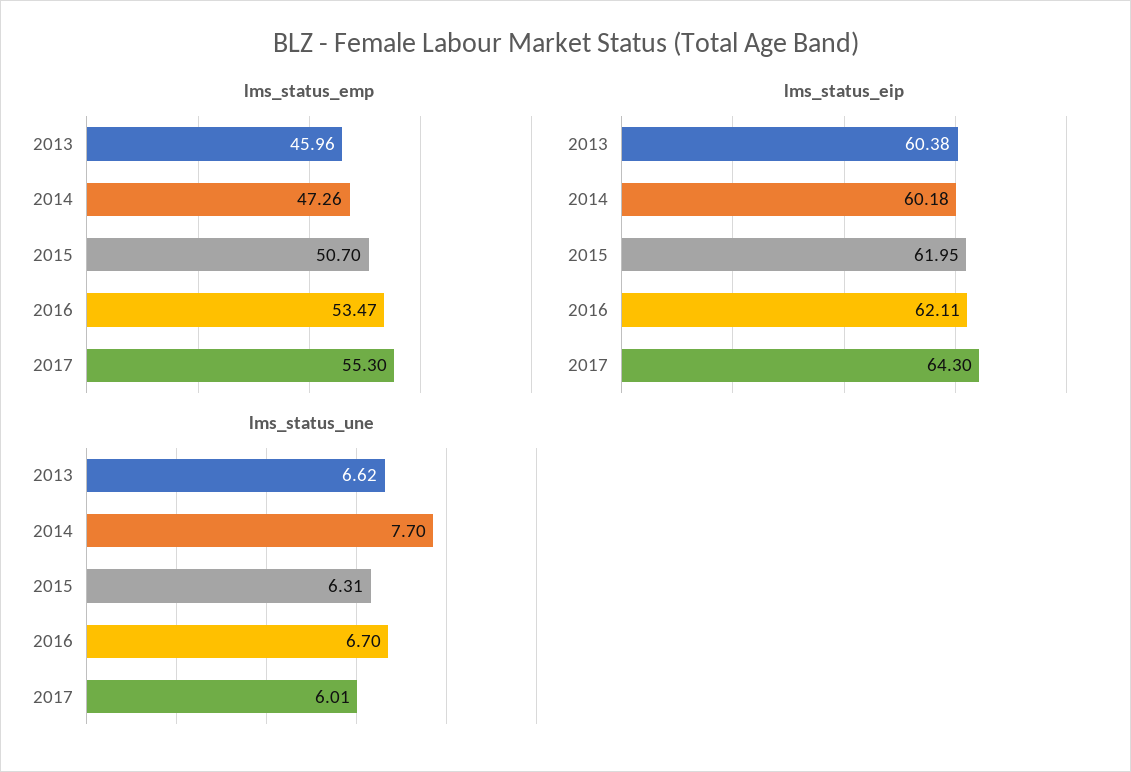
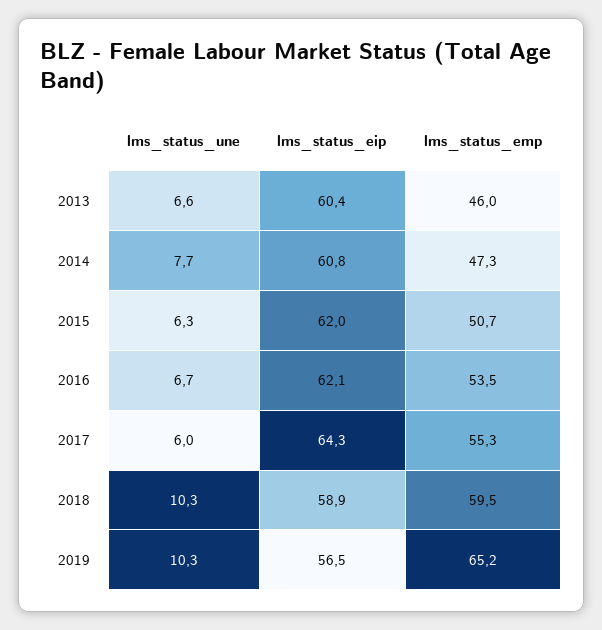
lms_status_eip, 2014: 60.18 -> 60.8
lms_status_une, 2018: none -> 10.3
lms_status_eip, 2018: none -> 58.9
lms_status_emp, 2018: none -> 59.5
lms_status_une, 2019: none -> 10.3
lms_status_eip, 2019: none -> 56.5
lms_status_emp, 2019: none -> 65.2

